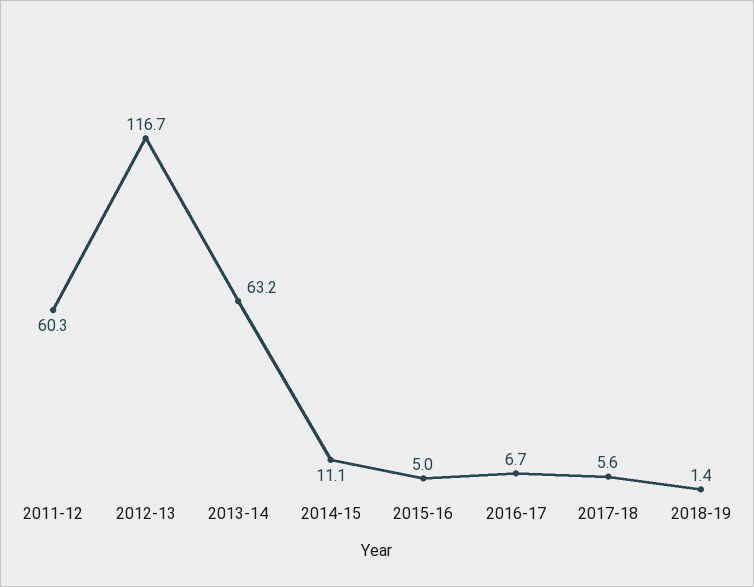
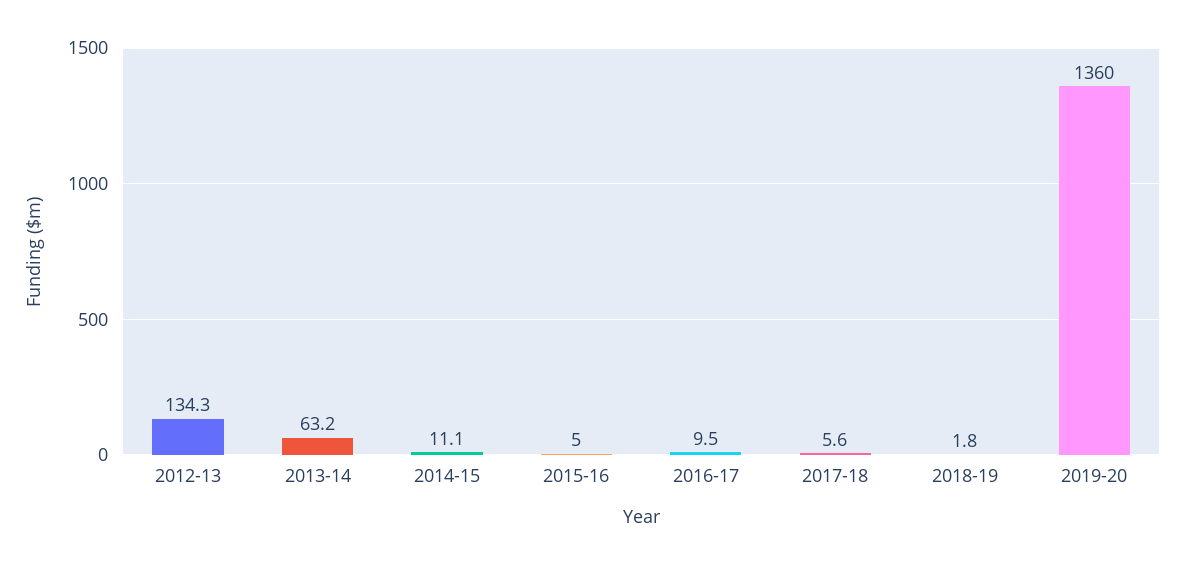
2011-12: 60.3 -> none
2012-13: 116.7 -> 134.3
2016-17: 6.7 -> 9.5
2018-19: 1.4 -> 1.8
2019-20: none -> 1360

